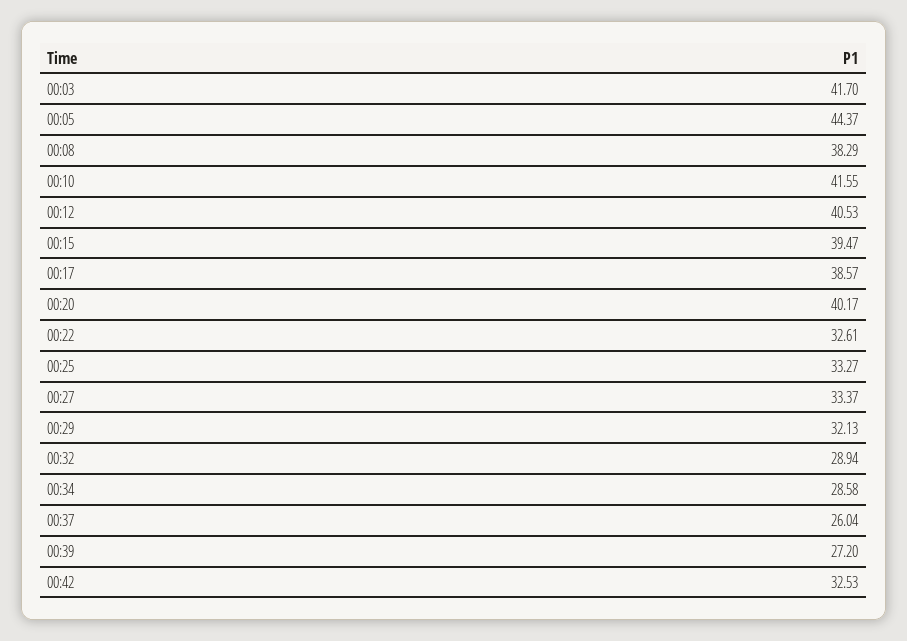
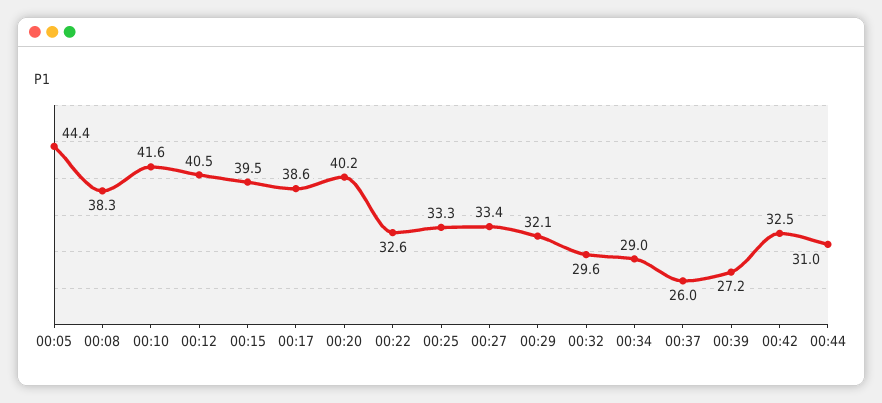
00:03: 41.7 -> none
00:32: 28.94 -> 29.6
00:34: 28.58 -> 29
00:44: none -> 31

